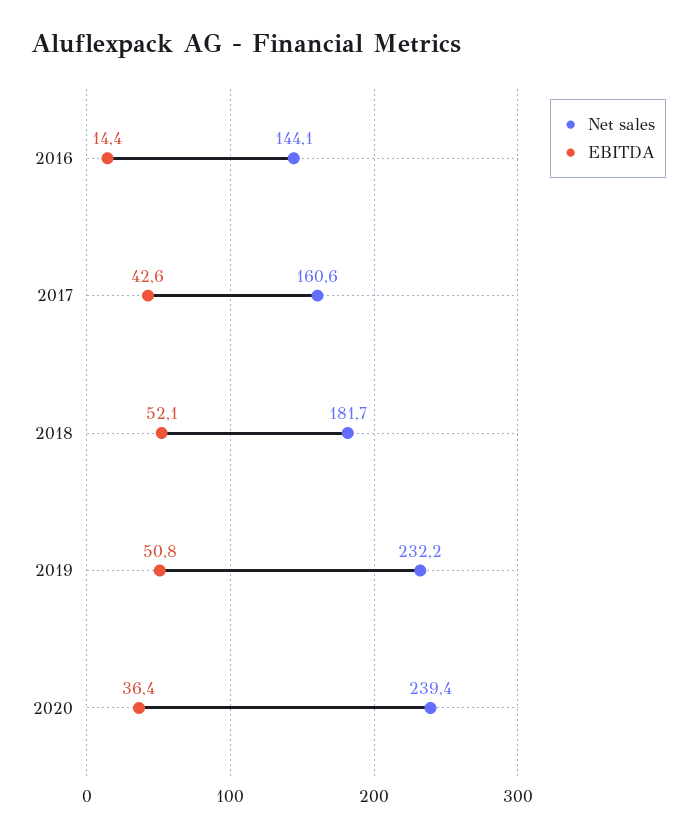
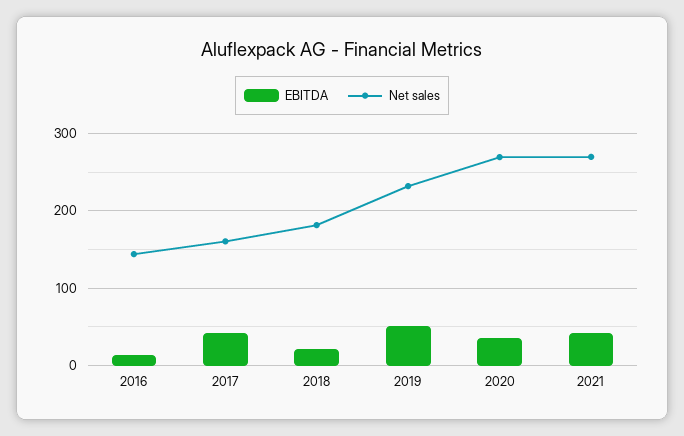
EBITDA, 2018: 52.1 -> 20
Net sales, 2020: 239.4 -> 270
EBITDA, 2021: none -> 40
Net sales, 2021: none -> 270

